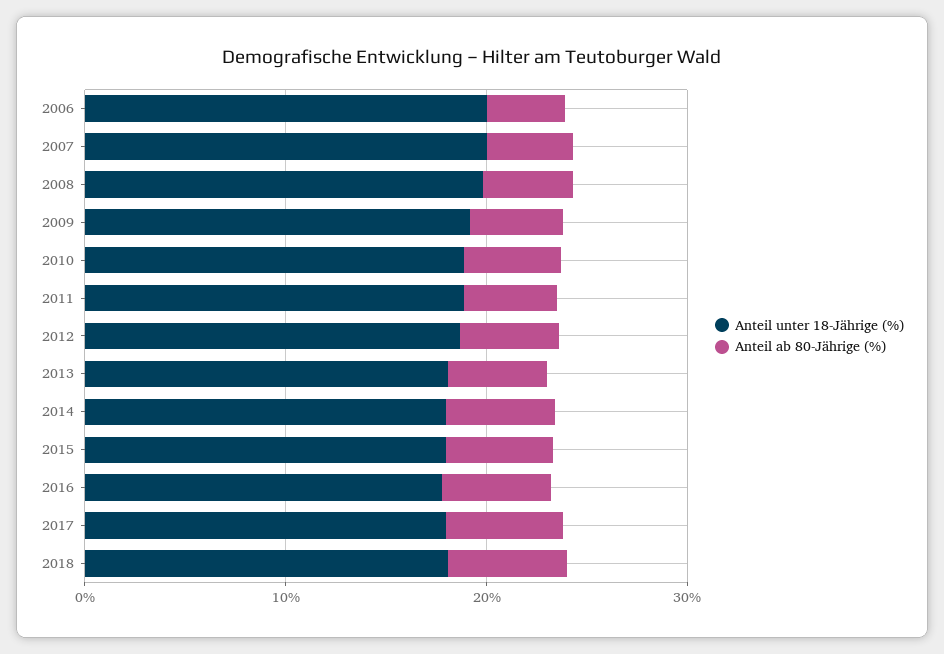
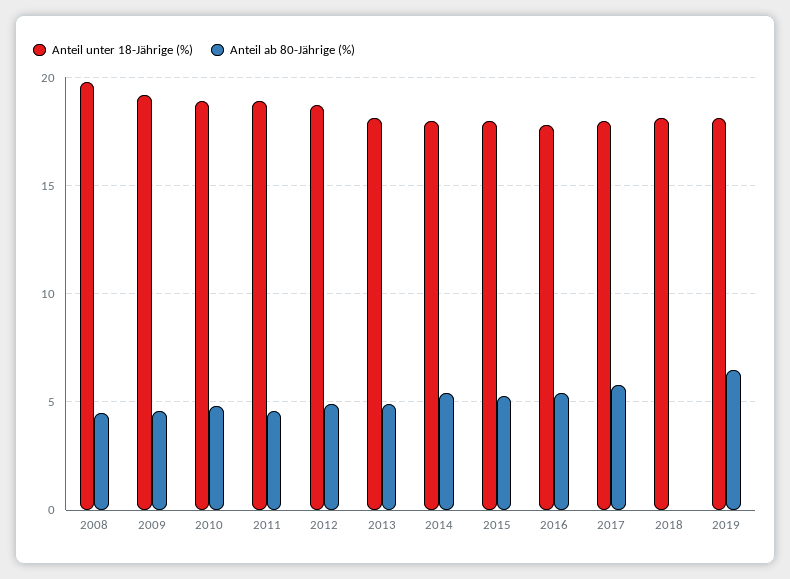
Anteil unter 18-Jährige (%), 2006: 20 -> none
Anteil ab 80-Jährige (%), 2006: 4 -> none
Anteil unter 18-Jährige (%), 2007: 20 -> none
Anteil ab 80-Jährige (%), 2007: 4 -> none
Anteil ab 80-Jährige (%), 2018: 6 -> 0
Anteil unter 18-Jährige (%), 2019: none -> 18
Anteil ab 80-Jährige (%), 2019: none -> 6.5

